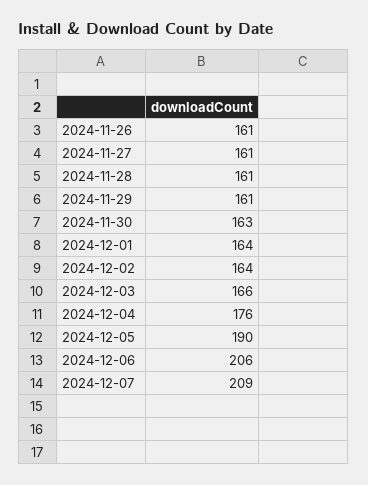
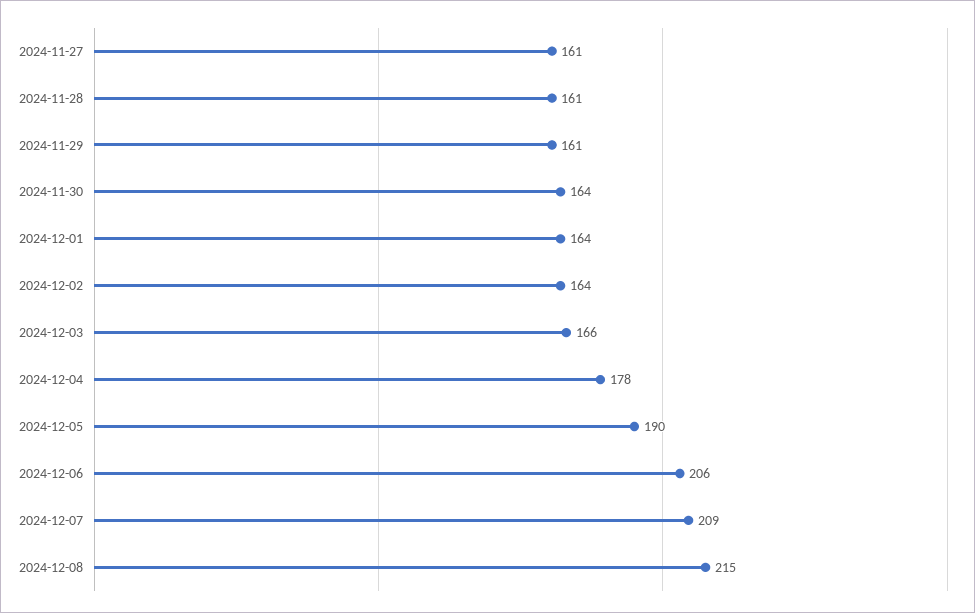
2024-11-26: 161 -> none
2024-11-30: 163 -> 164
2024-12-04: 176 -> 178
2024-12-08: none -> 215

